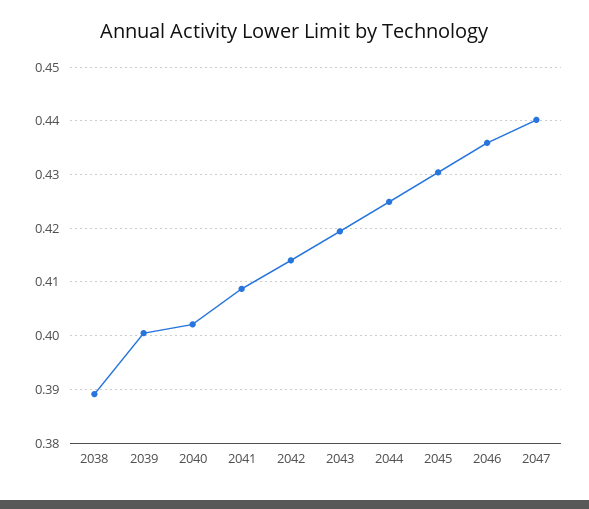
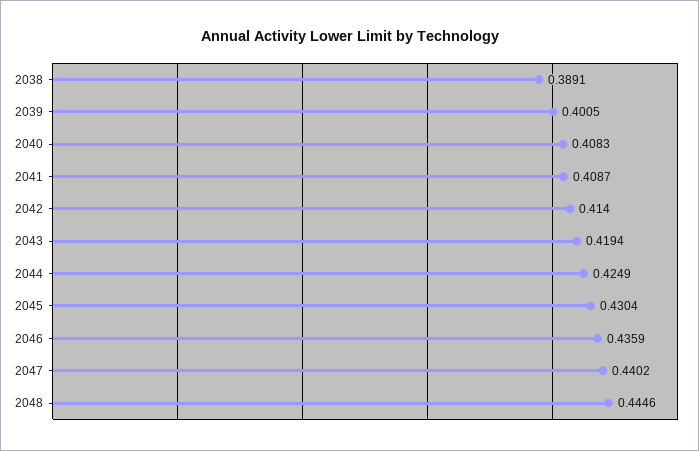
2040: 0.402 -> 0.4083
2048: none -> 0.4446

